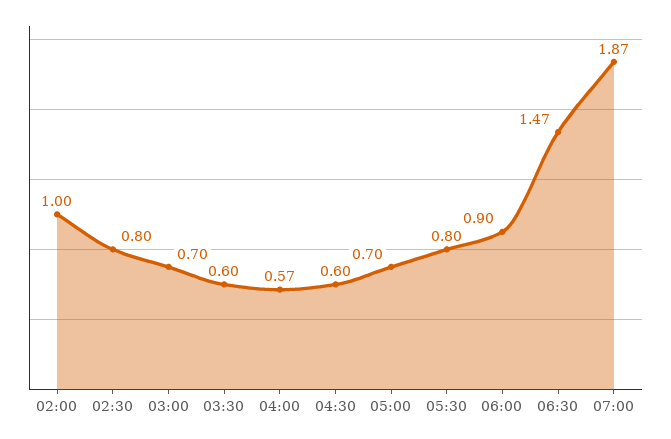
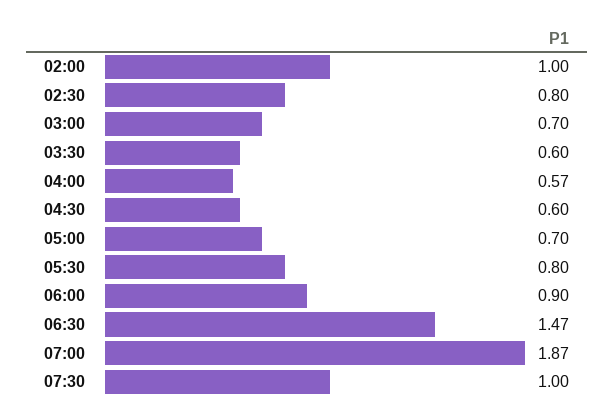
07:30: none -> 1

